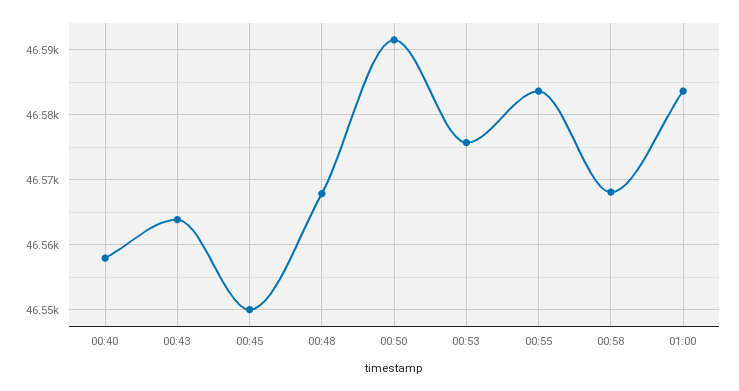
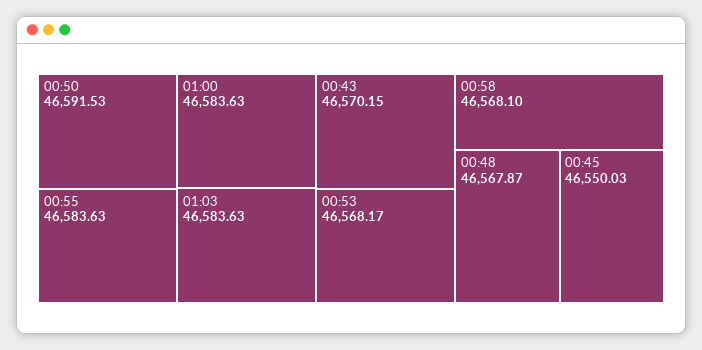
00:40: 46558 -> none
00:43: 46564 -> 46570.15
00:53: 46576 -> 46568.17
01:03: none -> 46583.63

